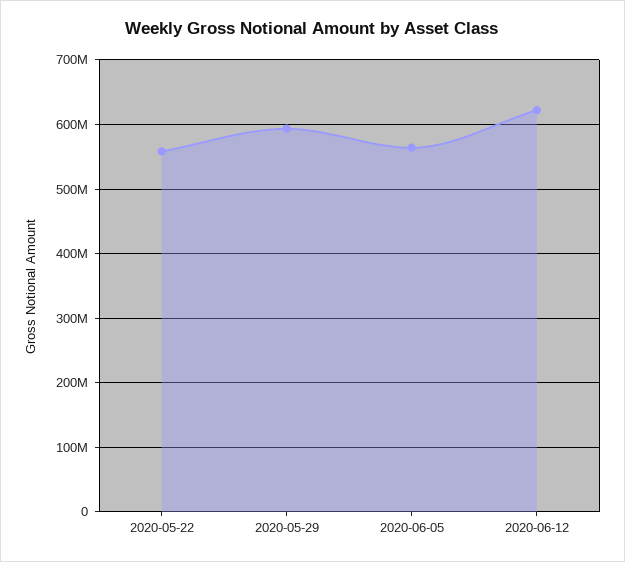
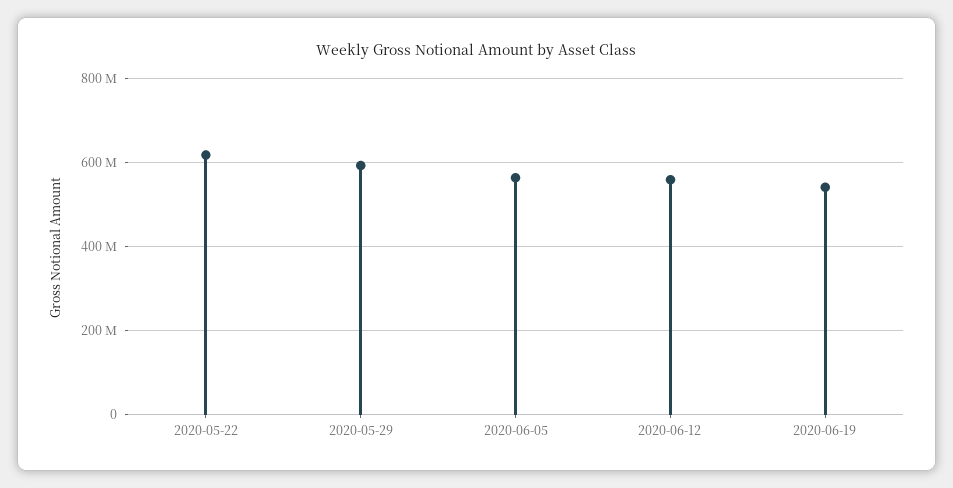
2020-05-22: 560000000 -> 620000000
2020-06-12: 620000000 -> 560000000
2020-06-19: none -> 540000000

